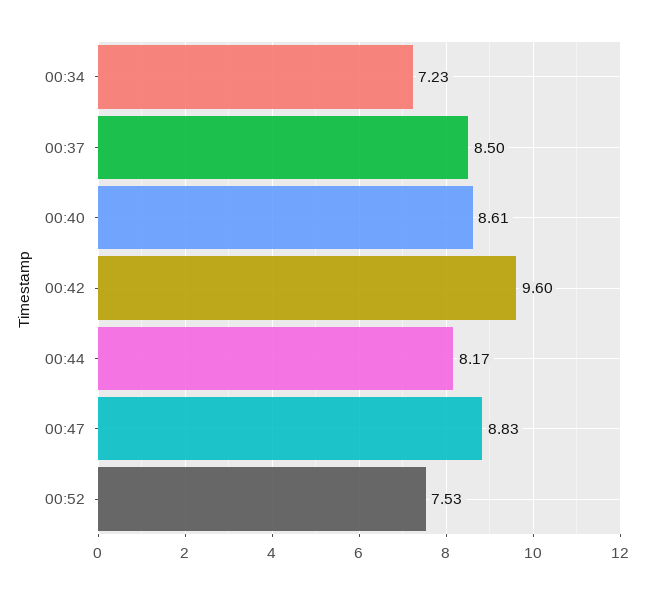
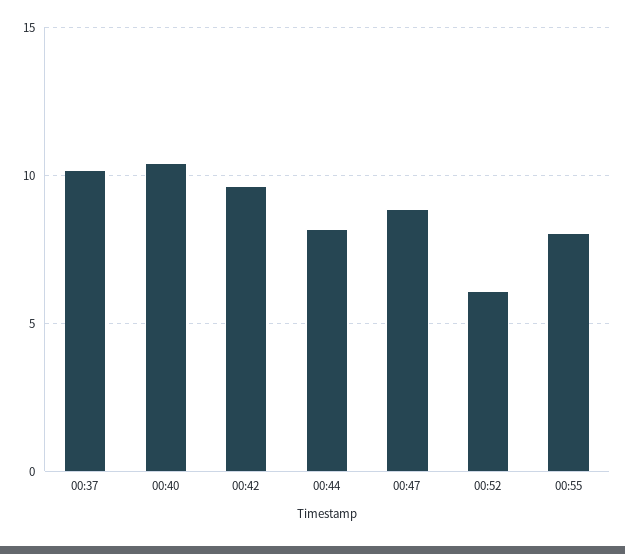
00:34: 7.23 -> none
00:37: 8.5 -> 10
00:40: 8.61 -> 10.5
00:52: 7.53 -> 6
00:55: none -> 8

